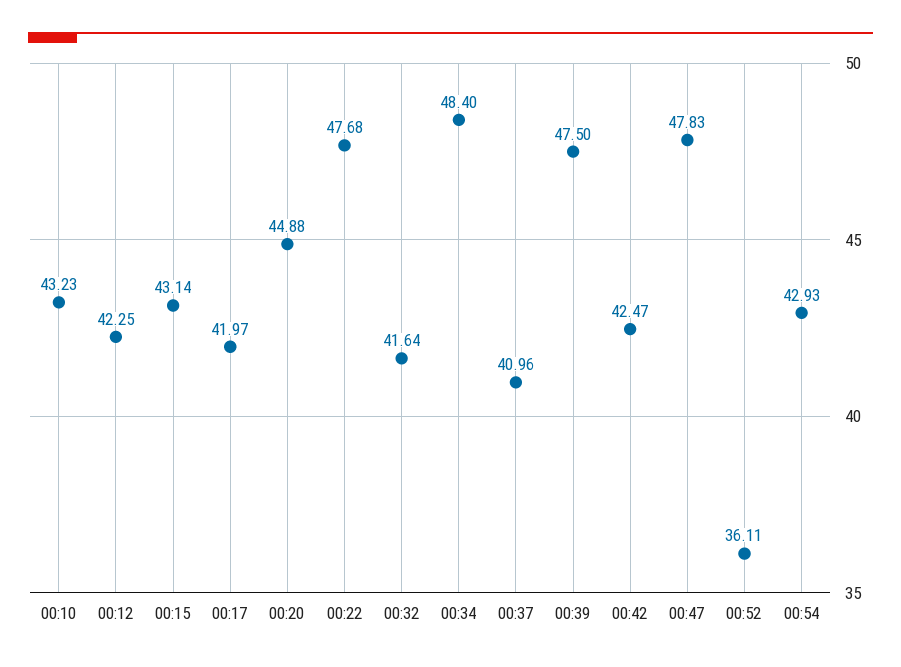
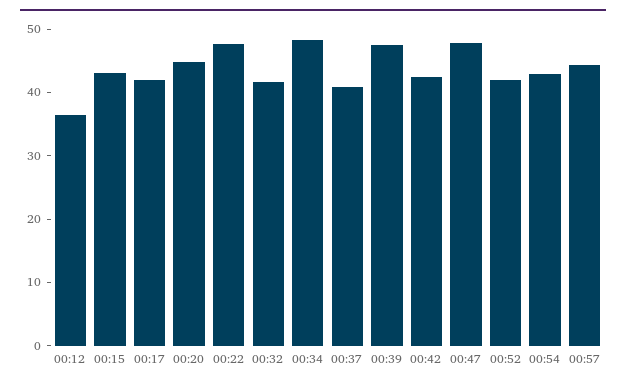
00:10: 43.23 -> none
00:12: 42.25 -> 36
00:52: 36.11 -> 42
00:57: none -> 44

